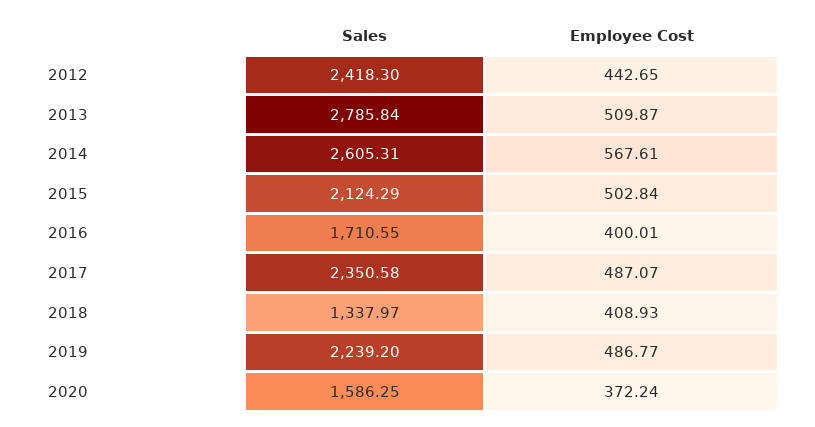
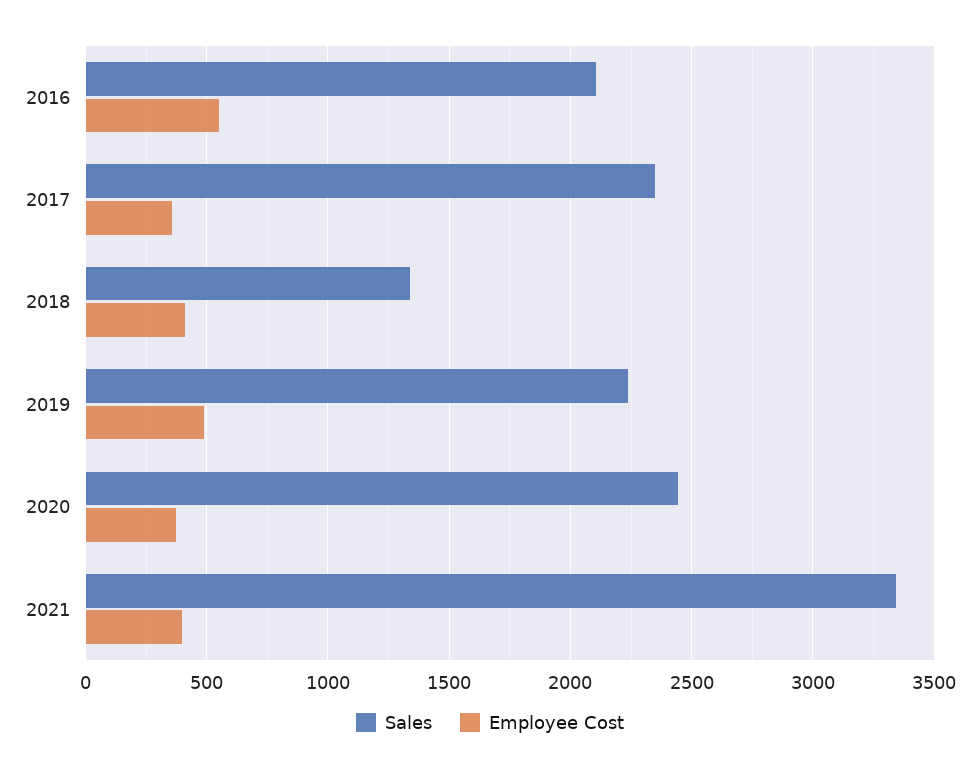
Sales, 2012: 2418.3 -> none
Employee Cost, 2012: 442.65 -> none
Sales, 2013: 2785.84 -> none
Employee Cost, 2013: 509.87 -> none
Sales, 2014: 2605.31 -> none
Employee Cost, 2014: 567.61 -> none
Sales, 2015: 2124.29 -> none
Employee Cost, 2015: 502.84 -> none
Sales, 2016: 1710.55 -> 2100
Employee Cost, 2016: 400.01 -> 550
Employee Cost, 2017: 487.07 -> 350
Sales, 2020: 1586.25 -> 2450
Sales, 2021: none -> 3350
Employee Cost, 2021: none -> 400

